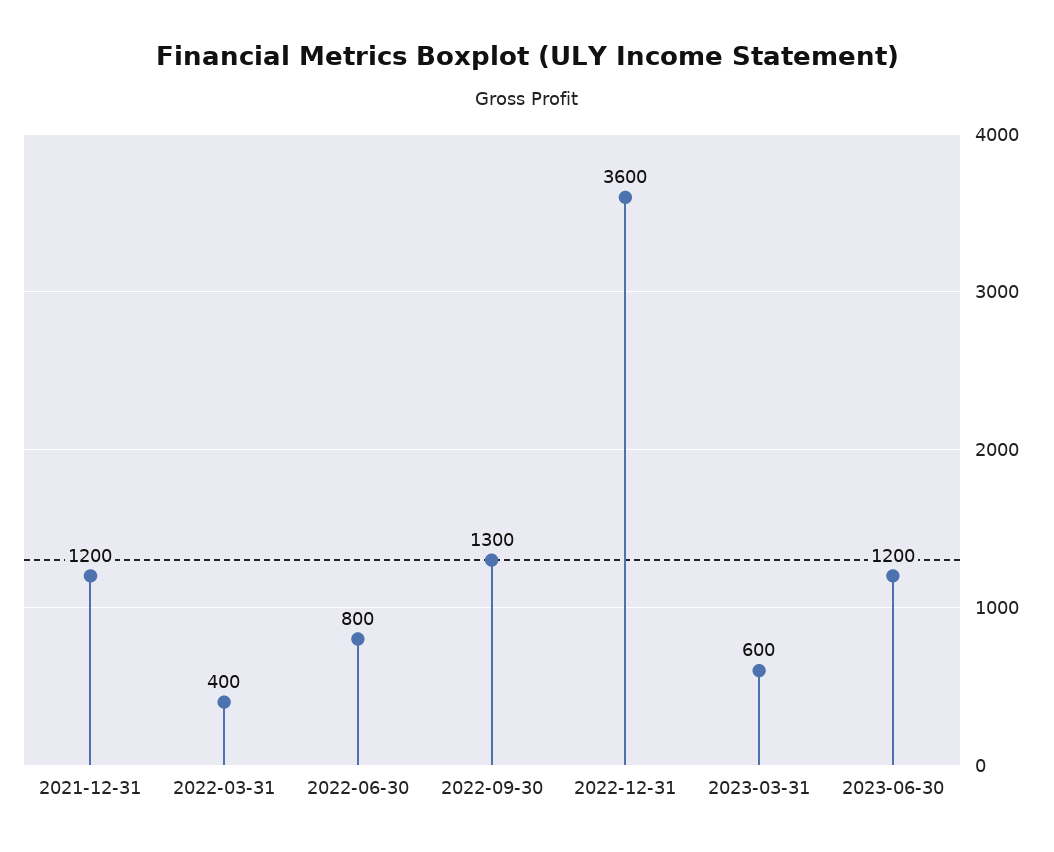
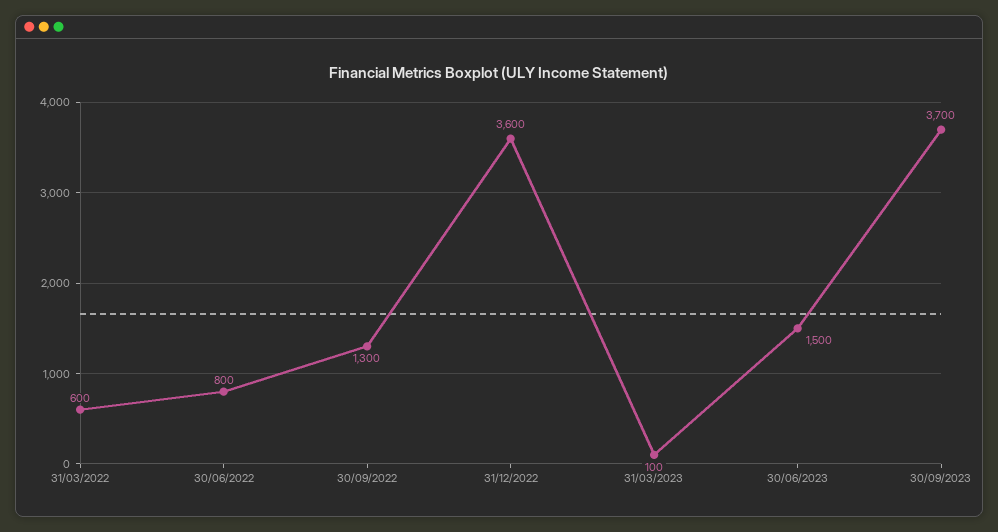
2021-12-31: 1200 -> none
2022-03-31: 400 -> 600
2023-03-31: 600 -> 100
2023-06-30: 1200 -> 1500
30/09/2023: none -> 3700

